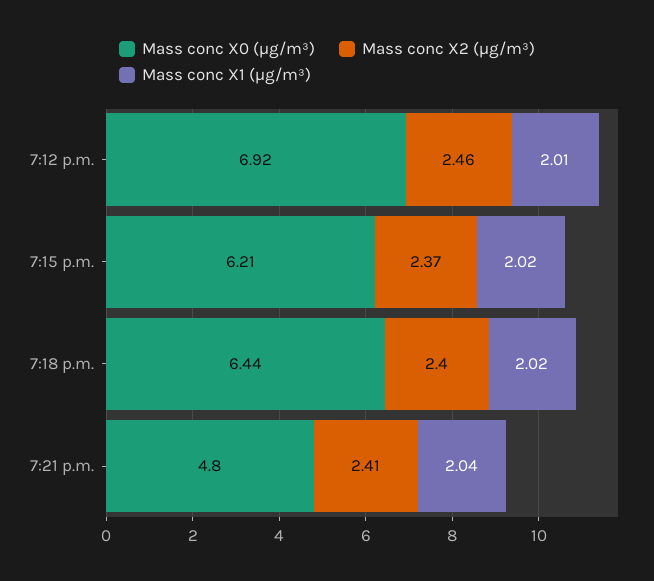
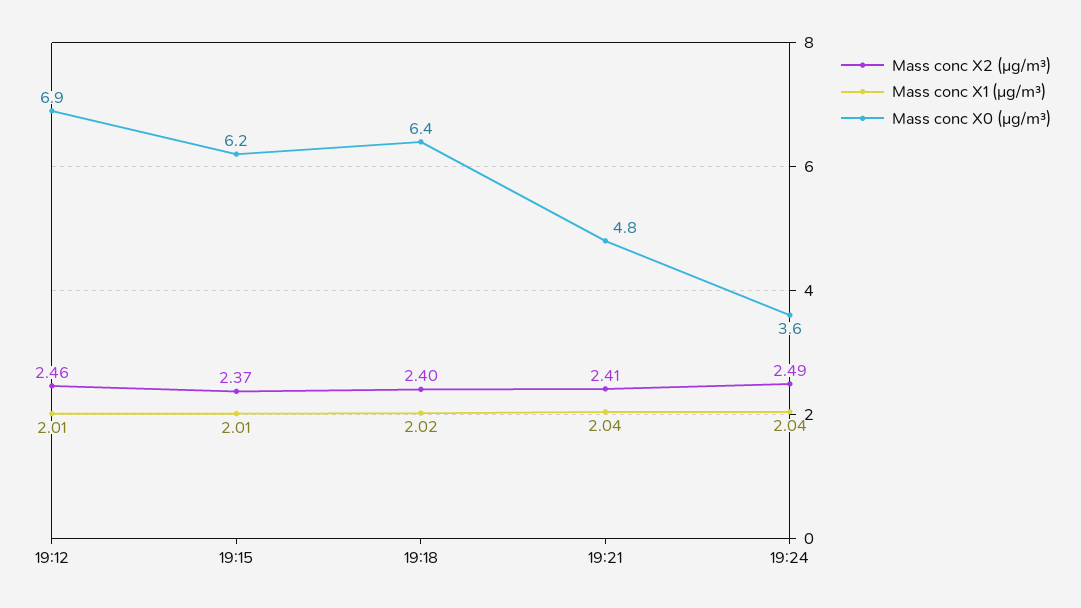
Mass conc X1 (μg/m³), 7:15 p.m.: 2.02 -> 2.01
Mass conc X2 (μg/m³), 19:24: none -> 2.49
Mass conc X1 (μg/m³), 19:24: none -> 2.04
Mass conc X0 (μg/m³), 19:24: none -> 3.6

